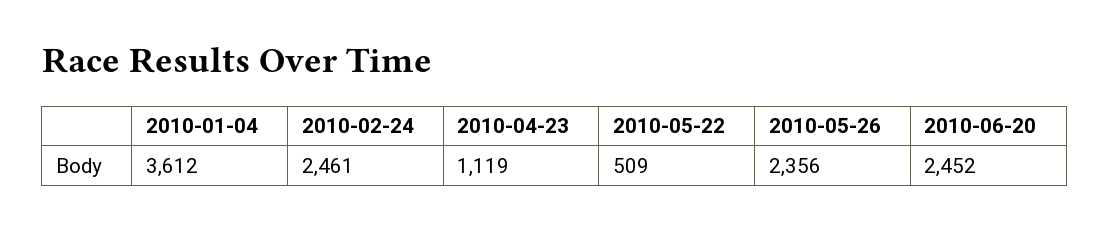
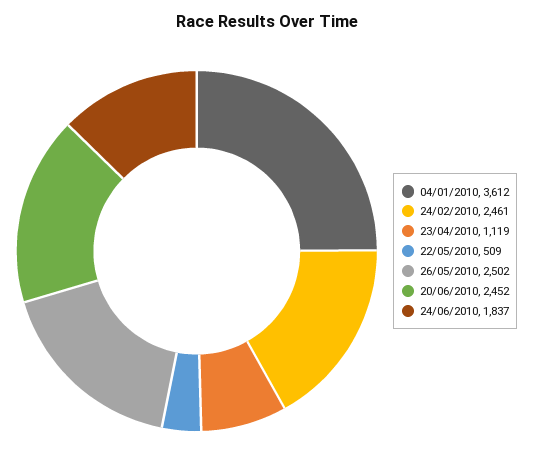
2010-05-26: 2356 -> 2502
24/06/2010: none -> 1837

